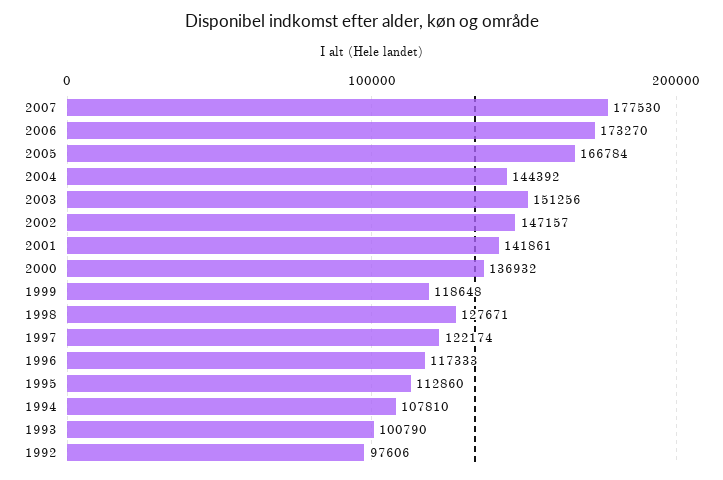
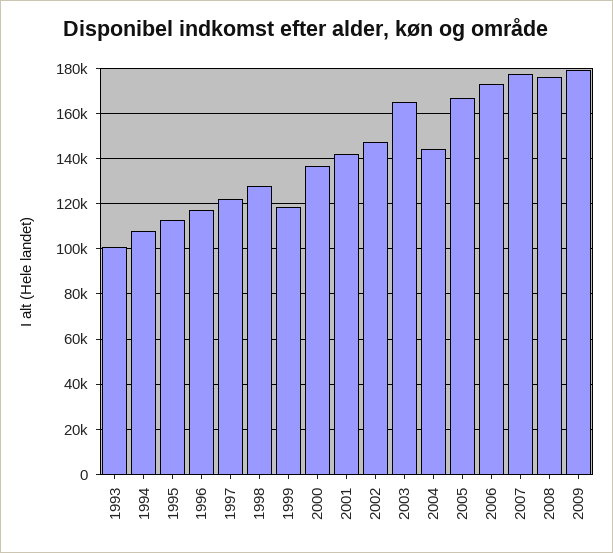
2003: 151256 -> 165000
1992: 97606 -> none
2008: none -> 175000
2009: none -> 180000

